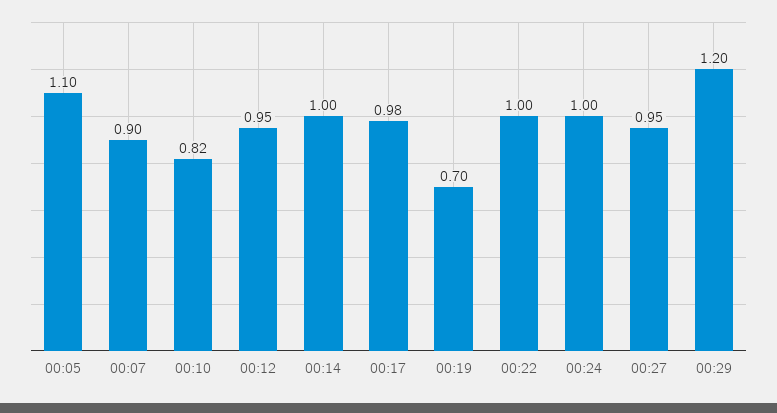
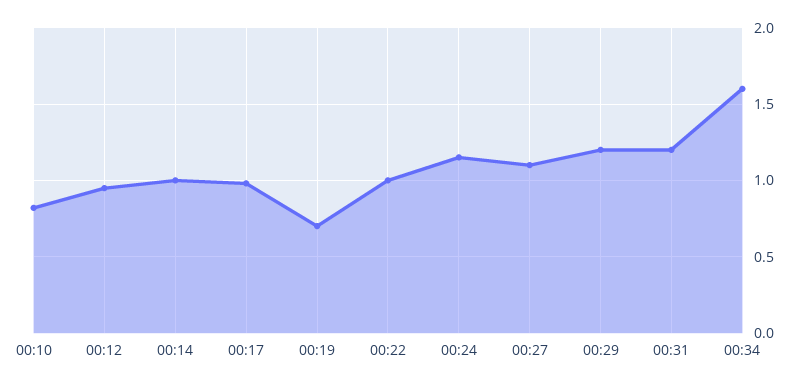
00:05: 1.1 -> none
00:07: 0.9 -> none
00:24: 1 -> 1.15
00:27: 0.95 -> 1.1
00:31: none -> 1.2
00:34: none -> 1.6

